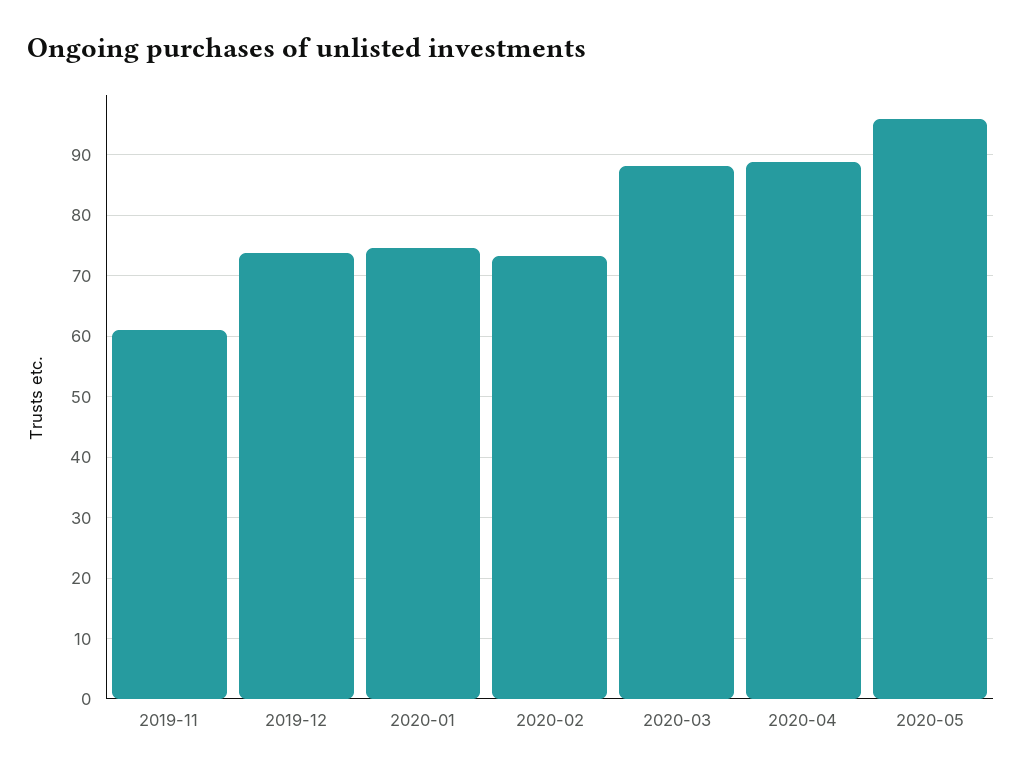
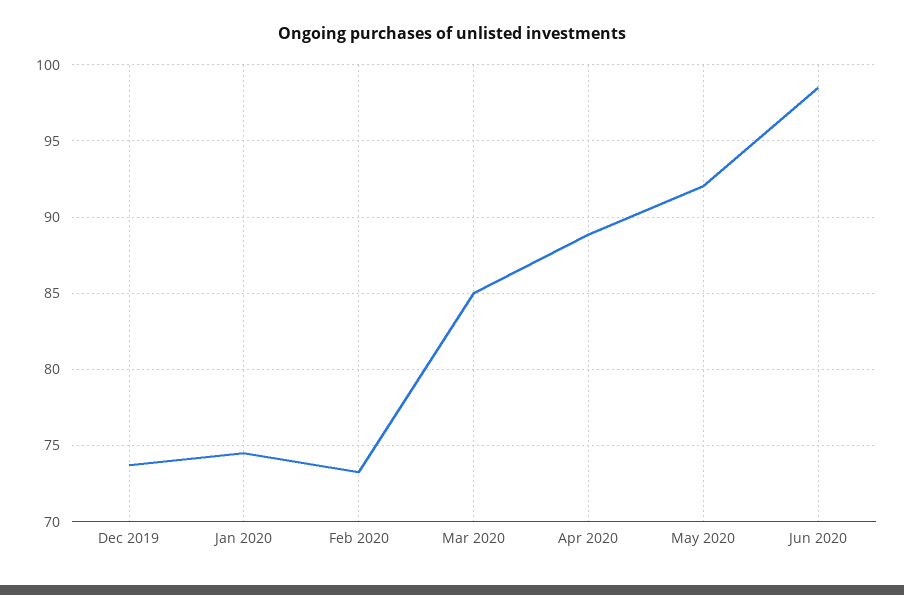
2019-11: 61 -> none
2020-03: 88 -> 85
2020-05: 96 -> 92
Jun 2020: none -> 98.5

